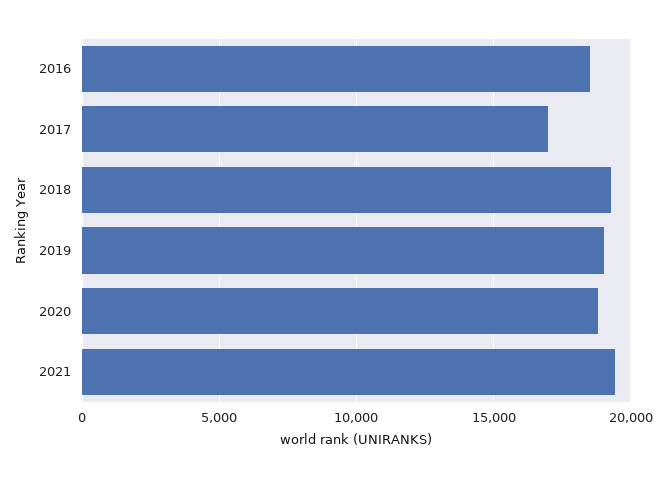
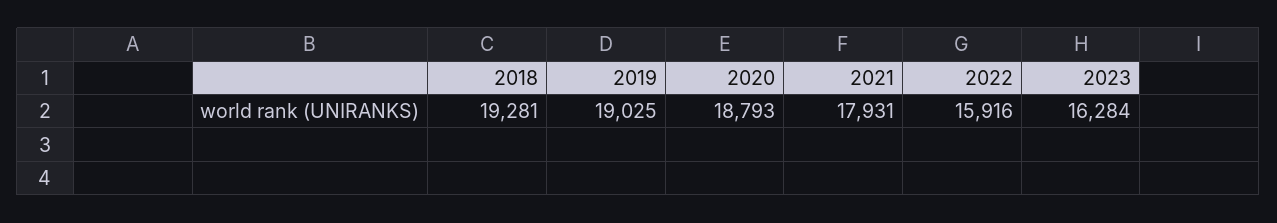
2016: 18500 -> none
2017: 17000 -> none
2021: 19500 -> 17931
2022: none -> 15916
2023: none -> 16284

